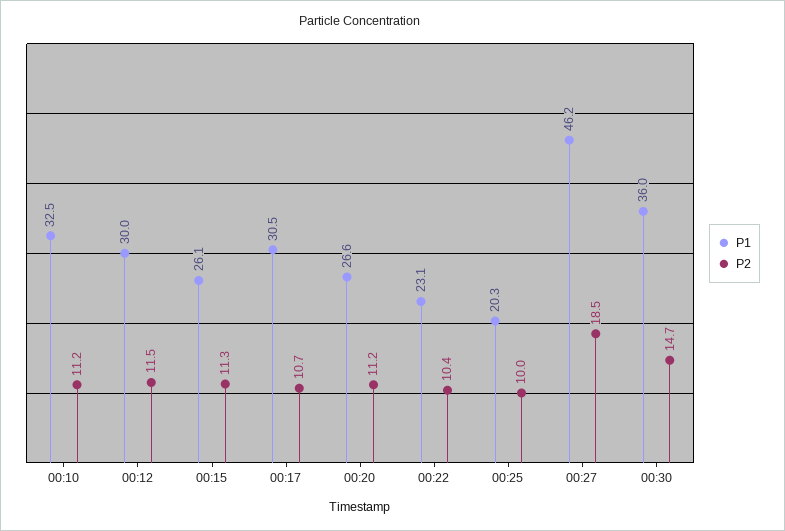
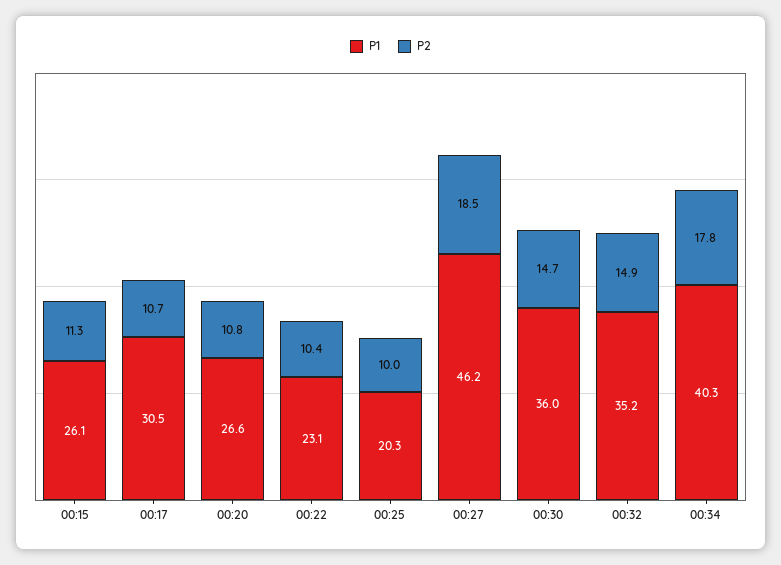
P1, 00:10: 32.5 -> none
P2, 00:10: 11.2 -> none
P1, 00:12: 30 -> none
P2, 00:12: 11.5 -> none
P2, 00:20: 11.2 -> 10.8
P1, 00:32: none -> 35.2
P2, 00:32: none -> 14.9
P1, 00:34: none -> 40.3
P2, 00:34: none -> 17.8

